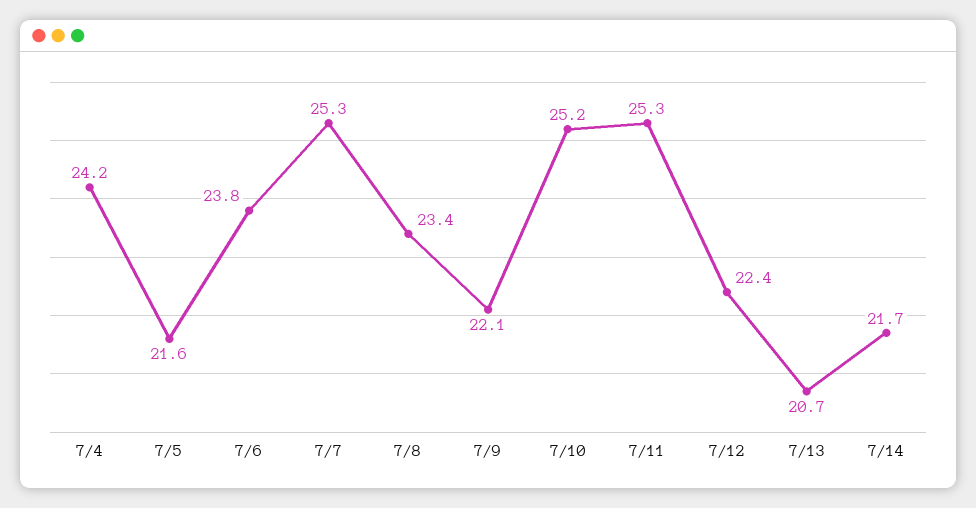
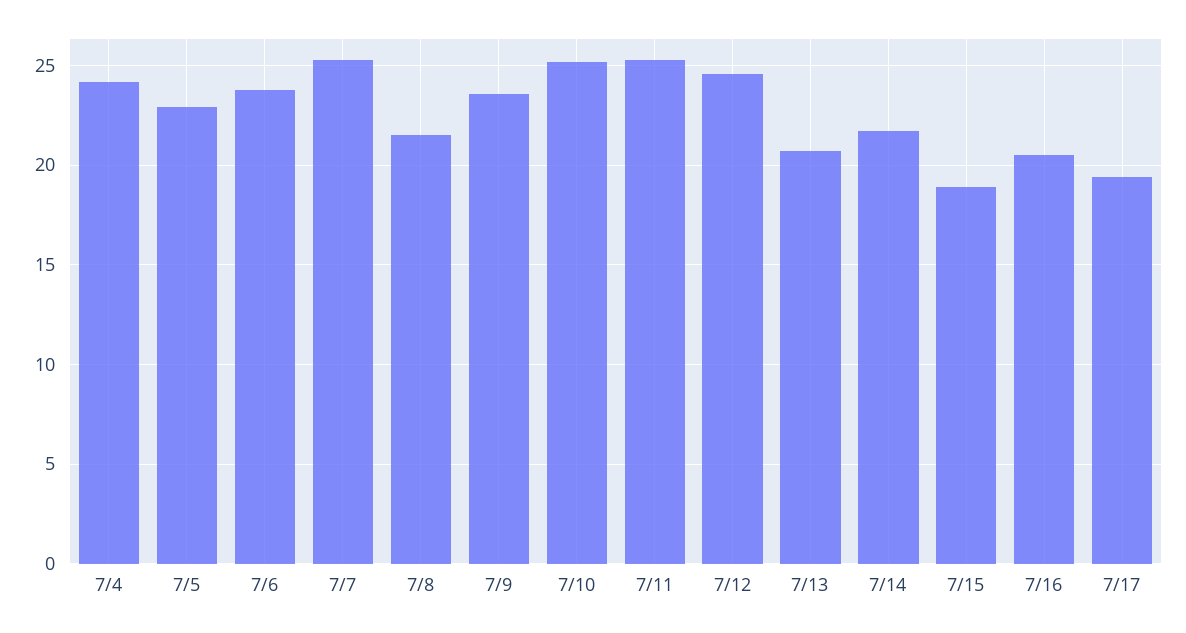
7/5: 21.6 -> 23
7/8: 23.4 -> 21.5
7/9: 22.1 -> 23.5
7/12: 22.4 -> 24.5
7/15: none -> 19
7/16: none -> 20.5
7/17: none -> 19.5

